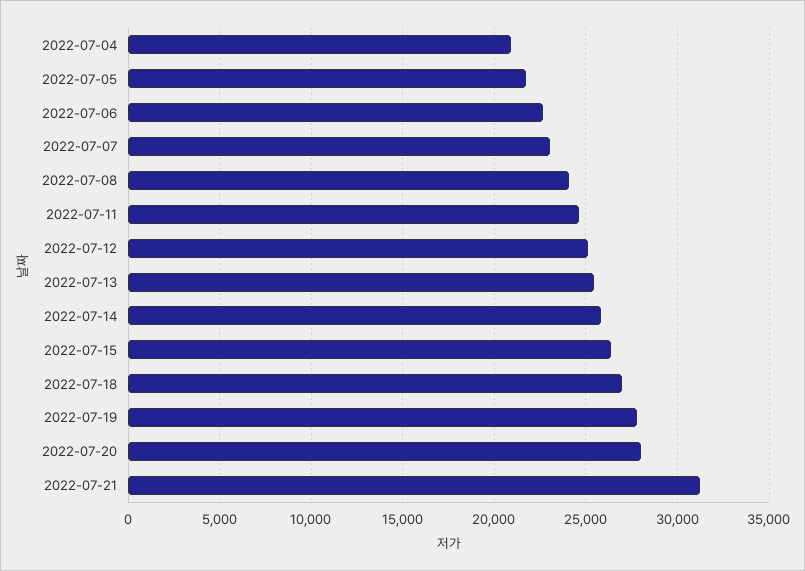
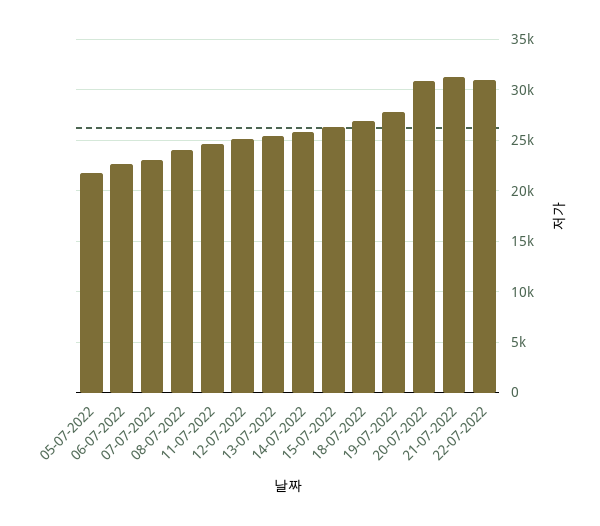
2022-07-04: 21000 -> none
2022-07-20: 28000 -> 31000
22-07-2022: none -> 31000

